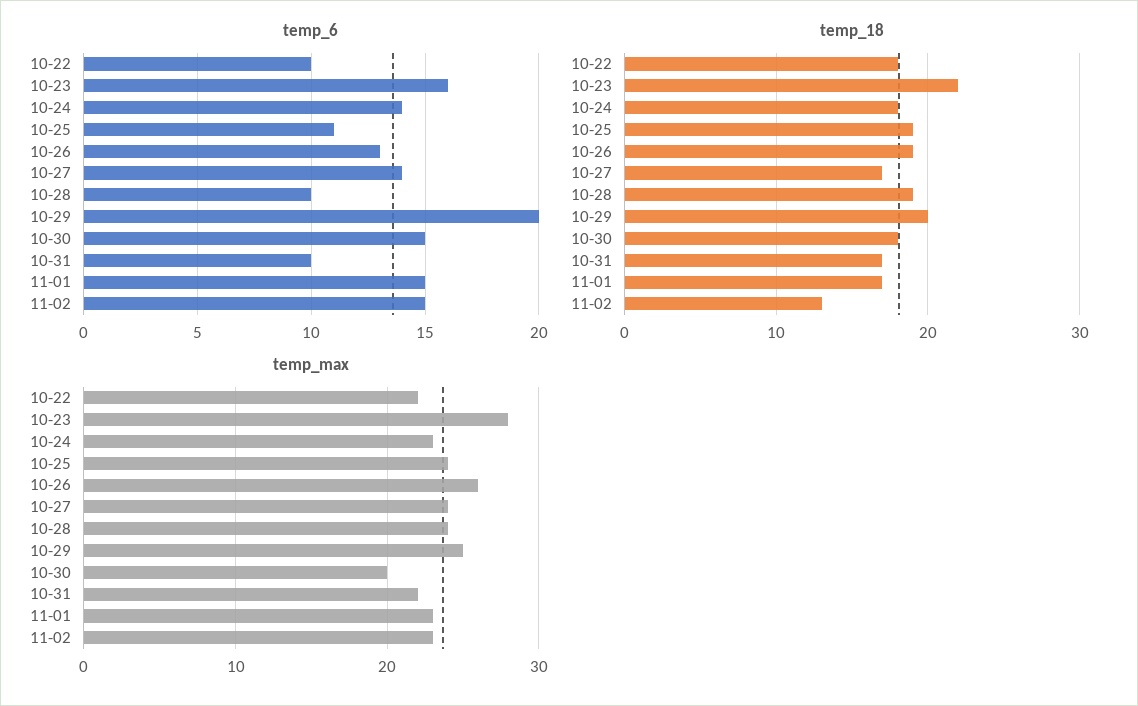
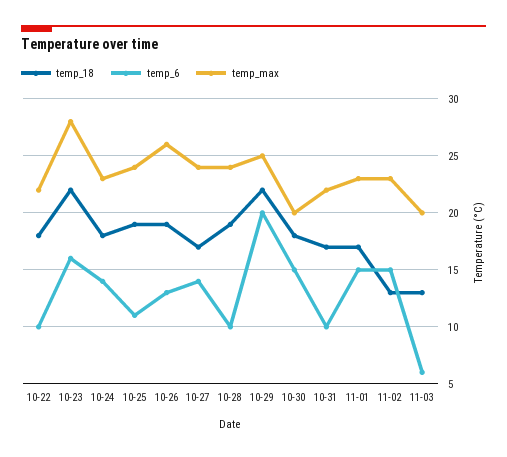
temp_18, 10-29: 20 -> 22
temp_18, 11-03: none -> 13
temp_6, 11-03: none -> 6
temp_max, 11-03: none -> 20

